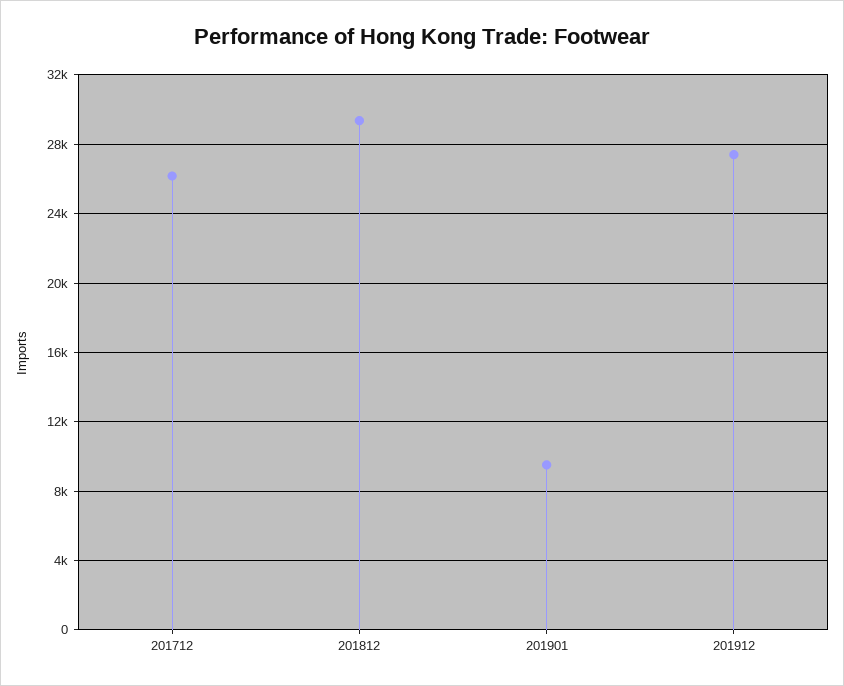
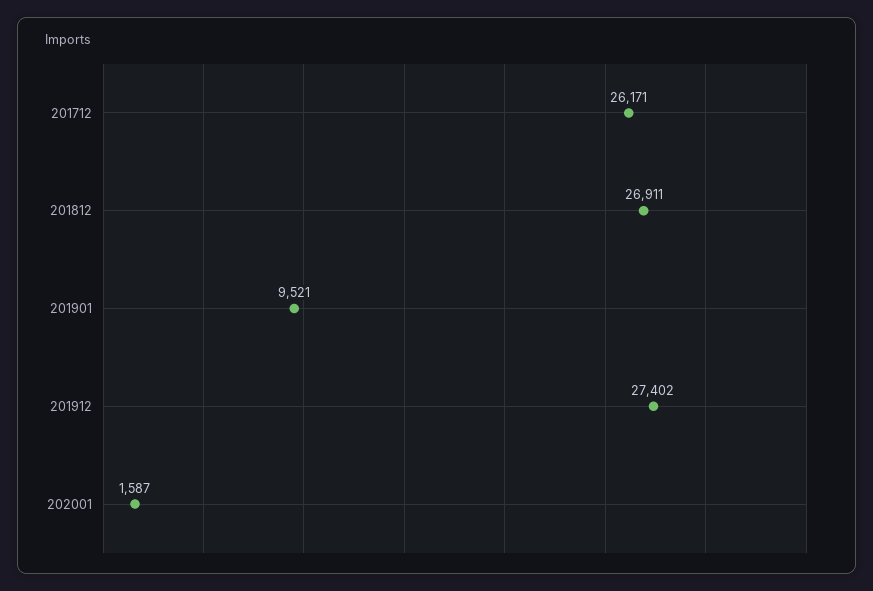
201812: 29500 -> 26911
202001: none -> 1587

